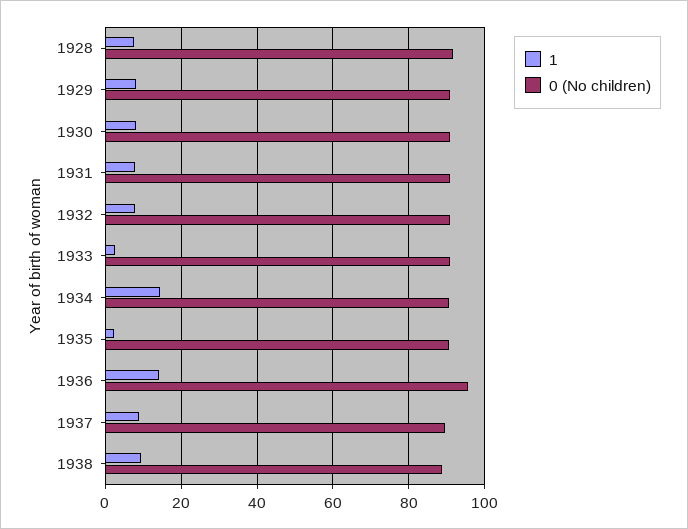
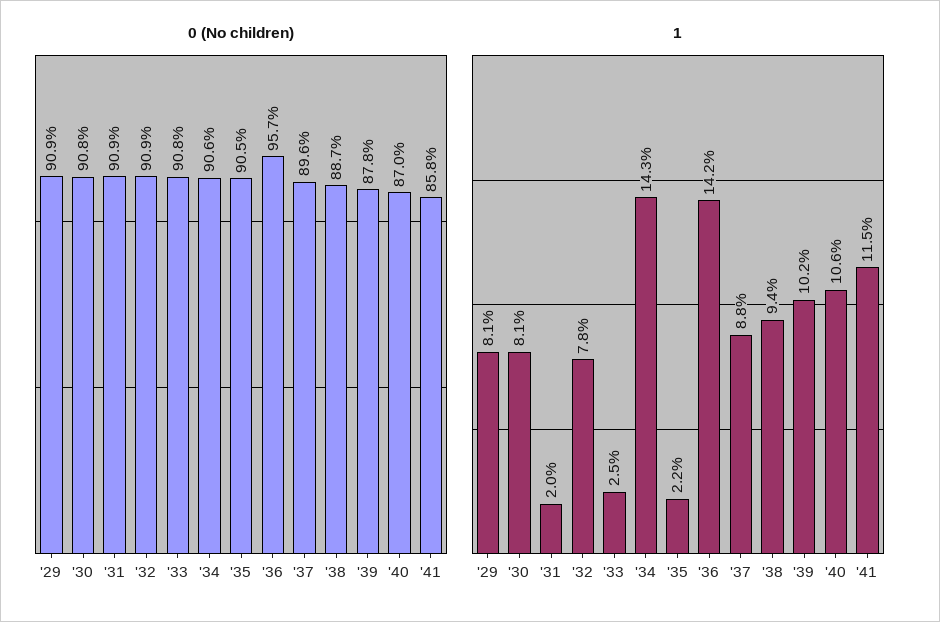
1, 1928: 8 -> none
0 (No children), 1928: 92 -> none
1, 1931: 8 -> 2
0 (No children), '39: none -> 87.8
0 (No children), '40: none -> 87
0 (No children), '41: none -> 85.8
1, '39: none -> 10.2
1, '40: none -> 10.6
1, '41: none -> 11.5

